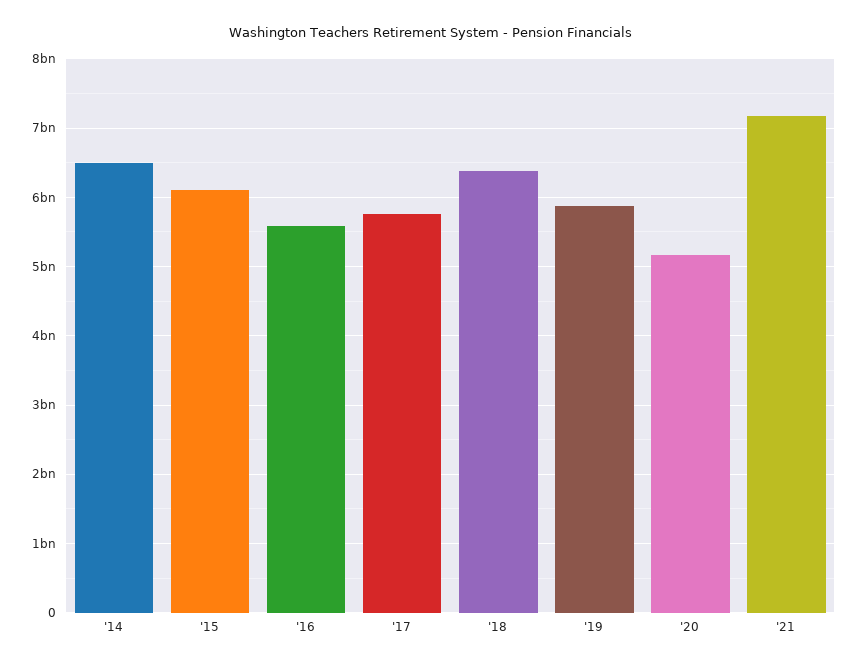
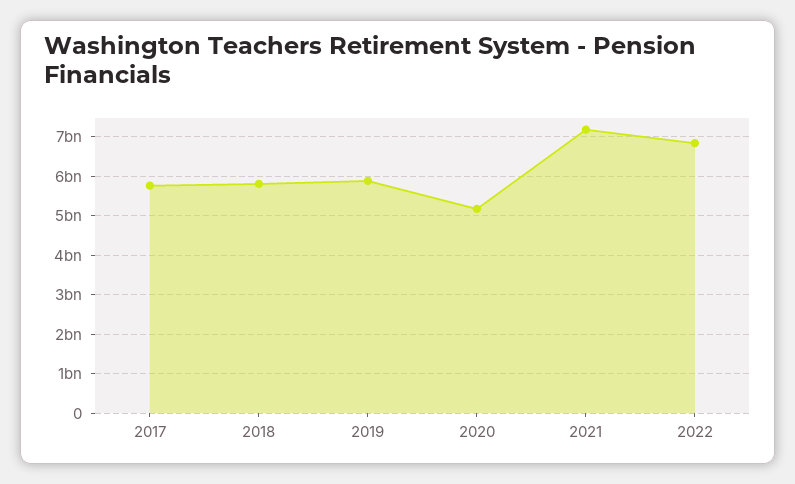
'14: 6500000000 -> none
'15: 6100000000 -> none
'16: 5600000000 -> none
'18: 6400000000 -> 5800000000
2022: none -> 6800000000

